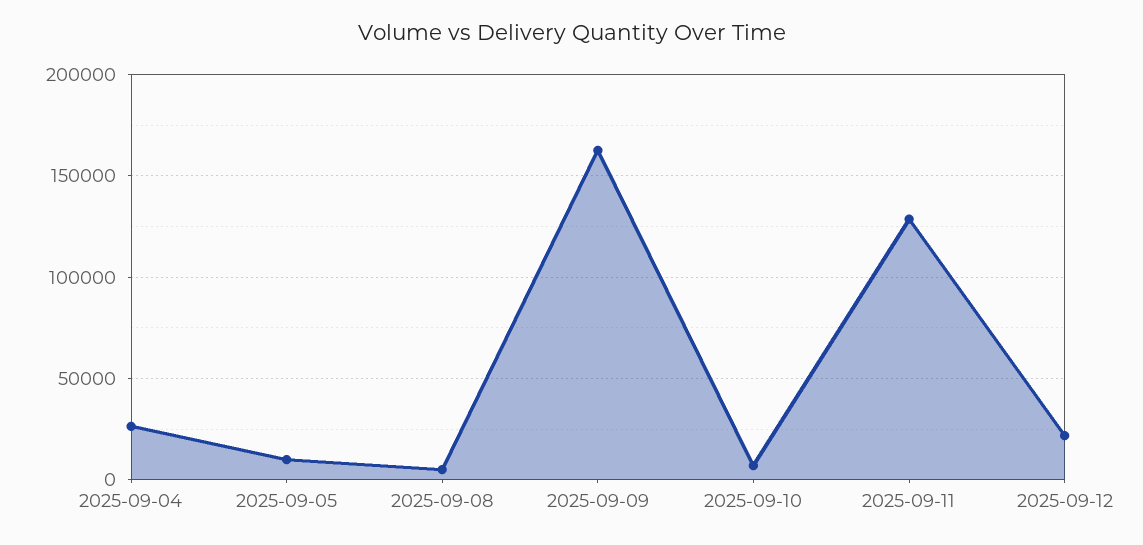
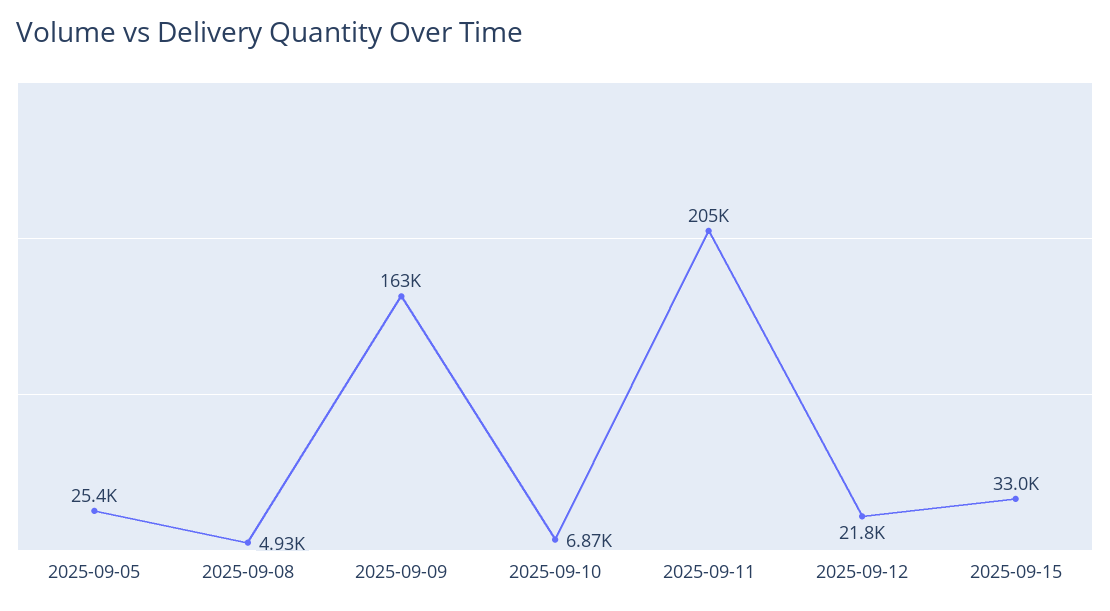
2025-09-04: 25000 -> none
2025-09-05: 10000 -> 25400
2025-09-11: 130000 -> 205000
2025-09-15: none -> 33000

